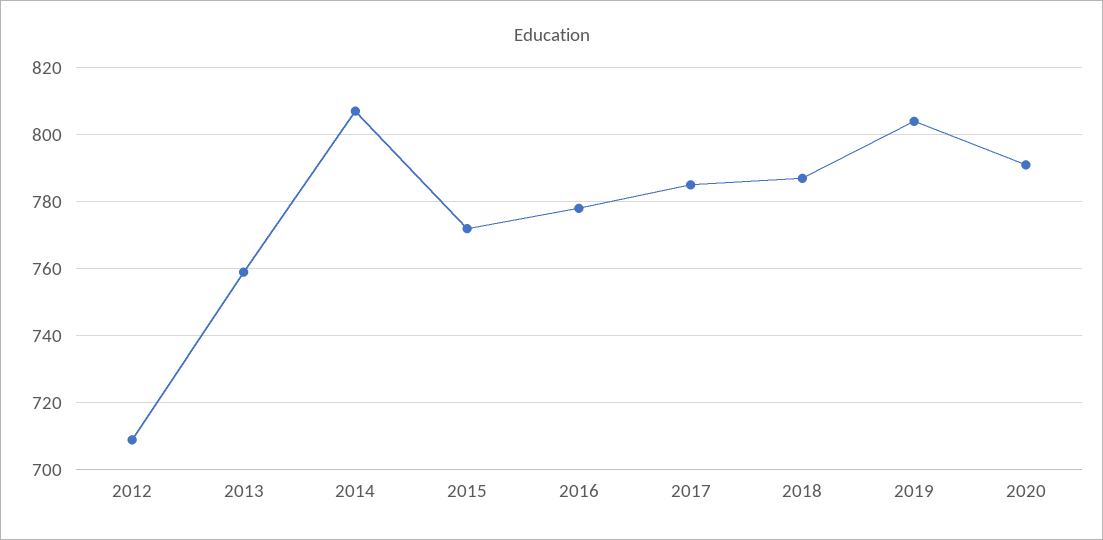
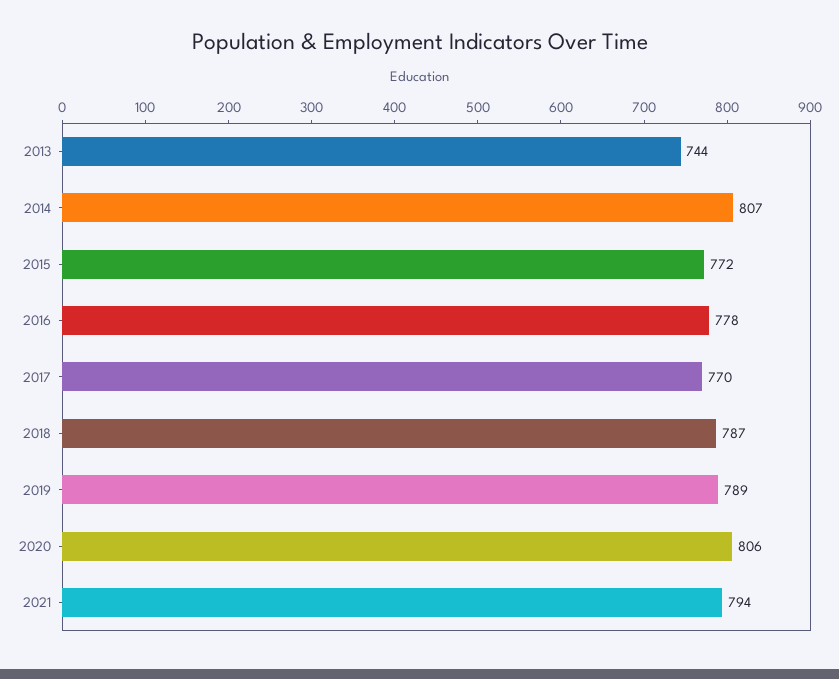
2012: 710 -> none
2013: 760 -> 744
2017: 785 -> 770
2019: 805 -> 789
2020: 790 -> 806
2021: none -> 794

